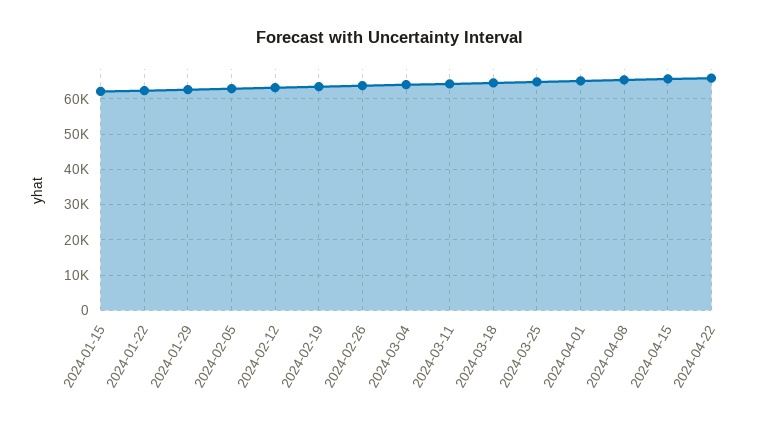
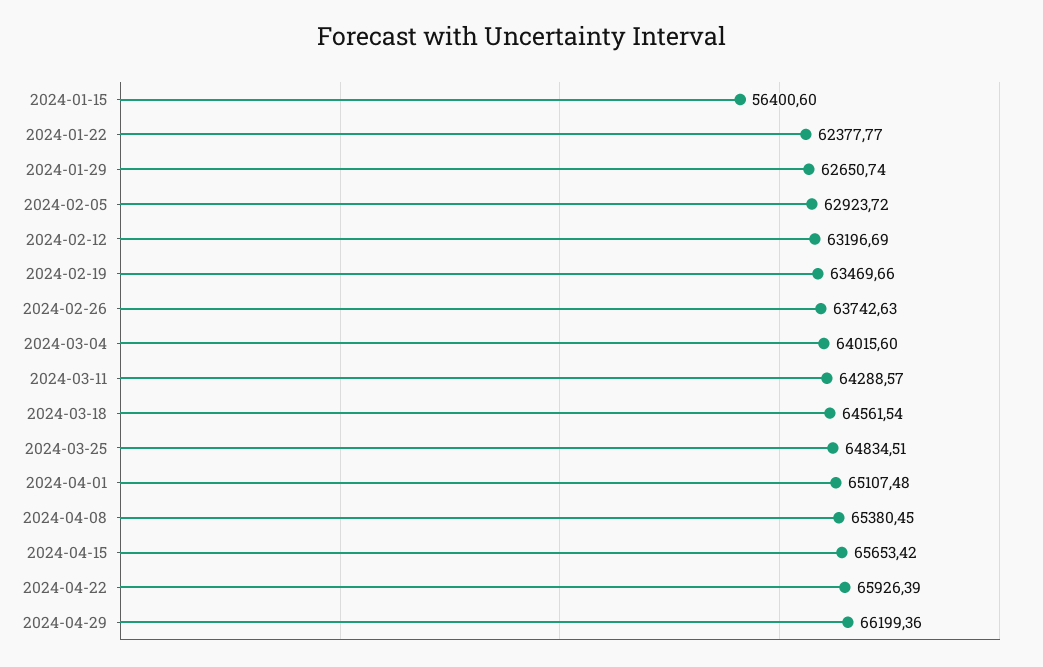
2024-01-15: 62000 -> 56400.6
2024-04-29: none -> 66199.36

